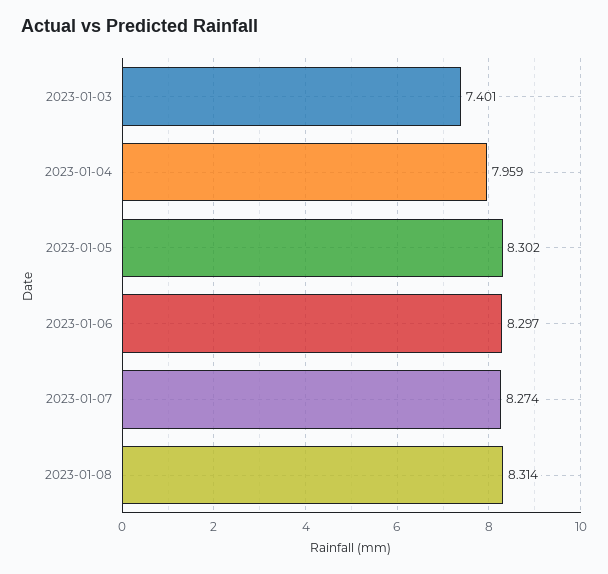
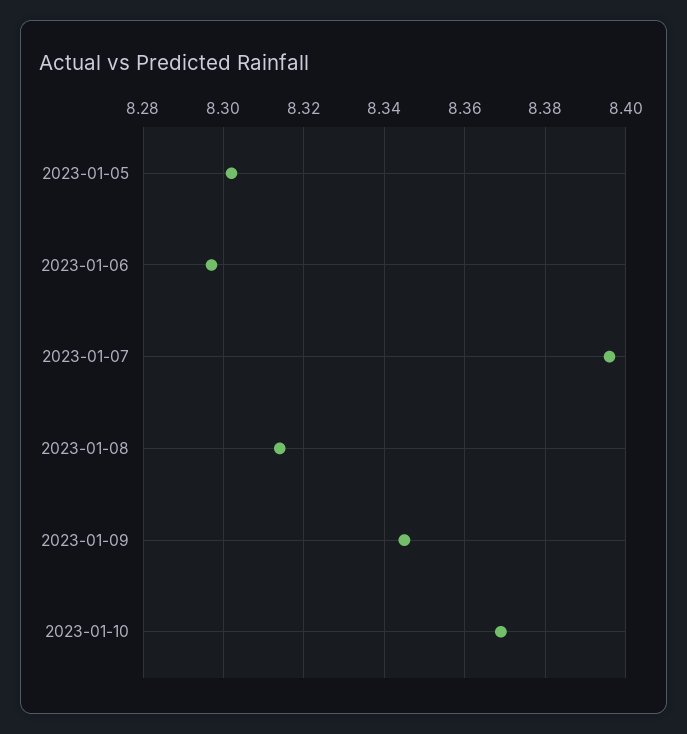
2023-01-03: 7.401 -> none
2023-01-04: 7.959 -> none
2023-01-07: 8.274 -> 8.395
2023-01-09: none -> 8.345
2023-01-10: none -> 8.37

